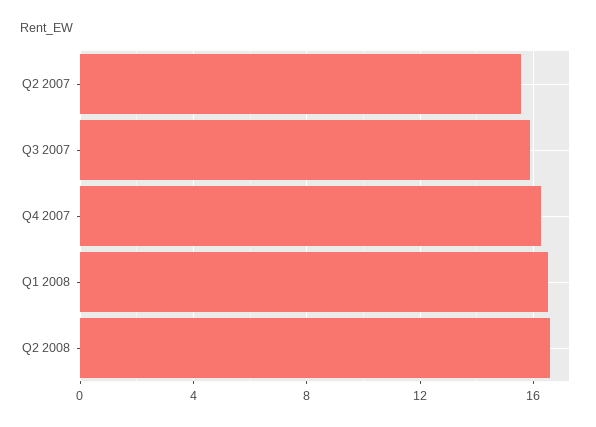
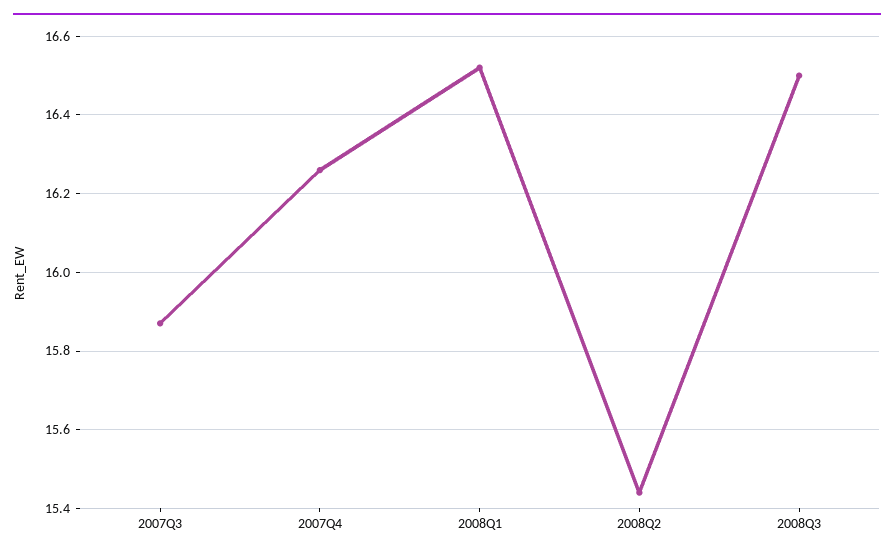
Q2 2007: 15.5 -> none
Q2 2008: 16.5 -> 15.45
2008Q3: none -> 16.5

